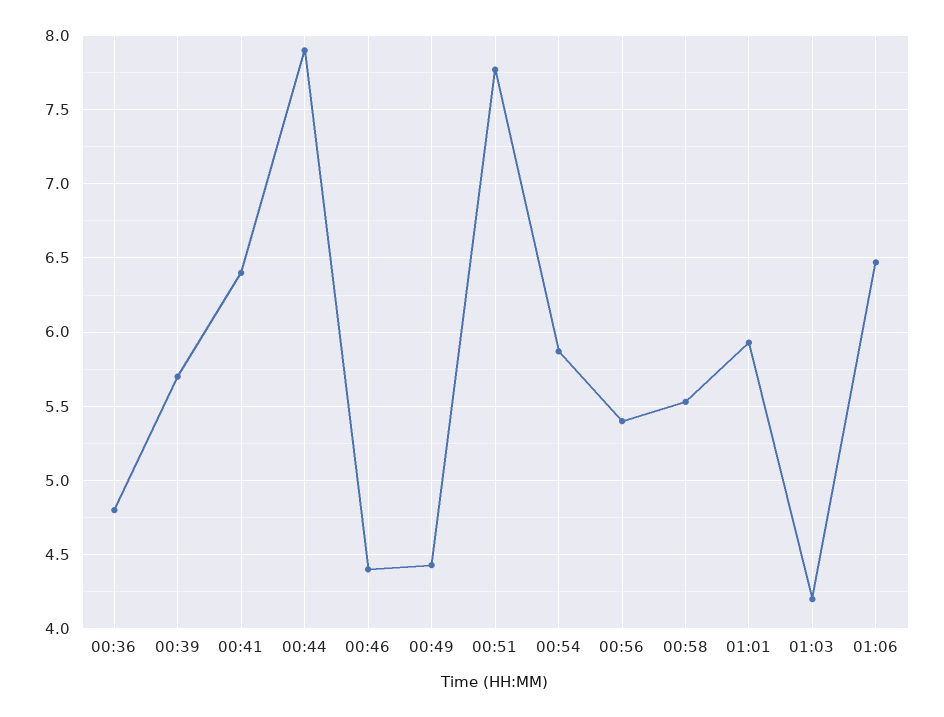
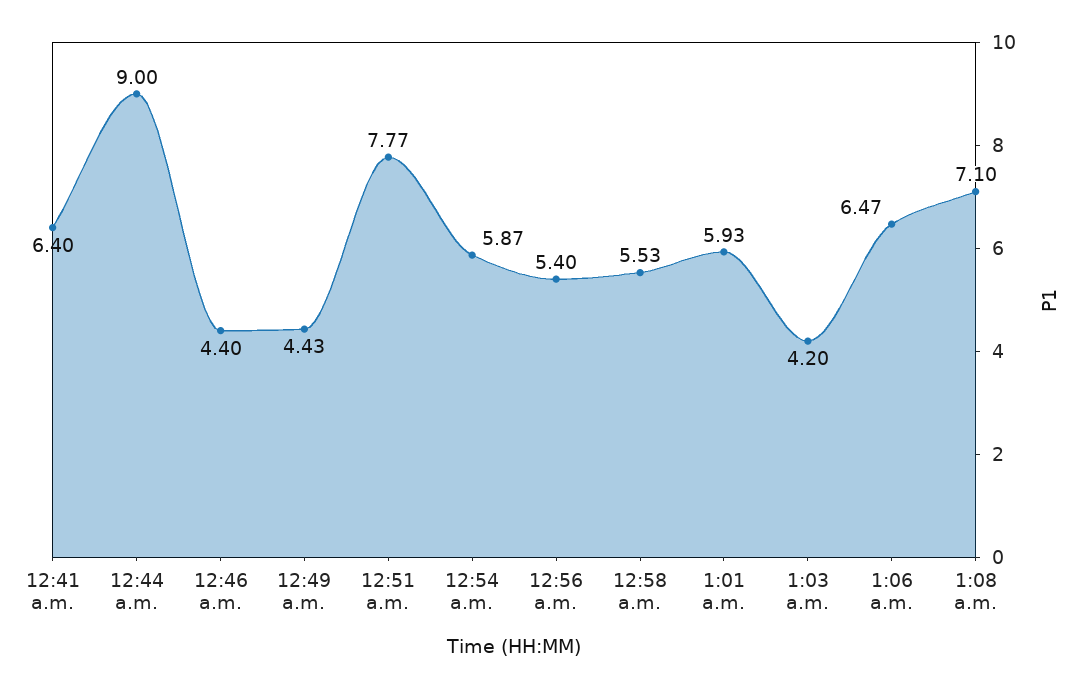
00:36: 4.8 -> none
00:39: 5.7 -> none
00:44: 7.9 -> 9
1:08 a.m.: none -> 7.1

